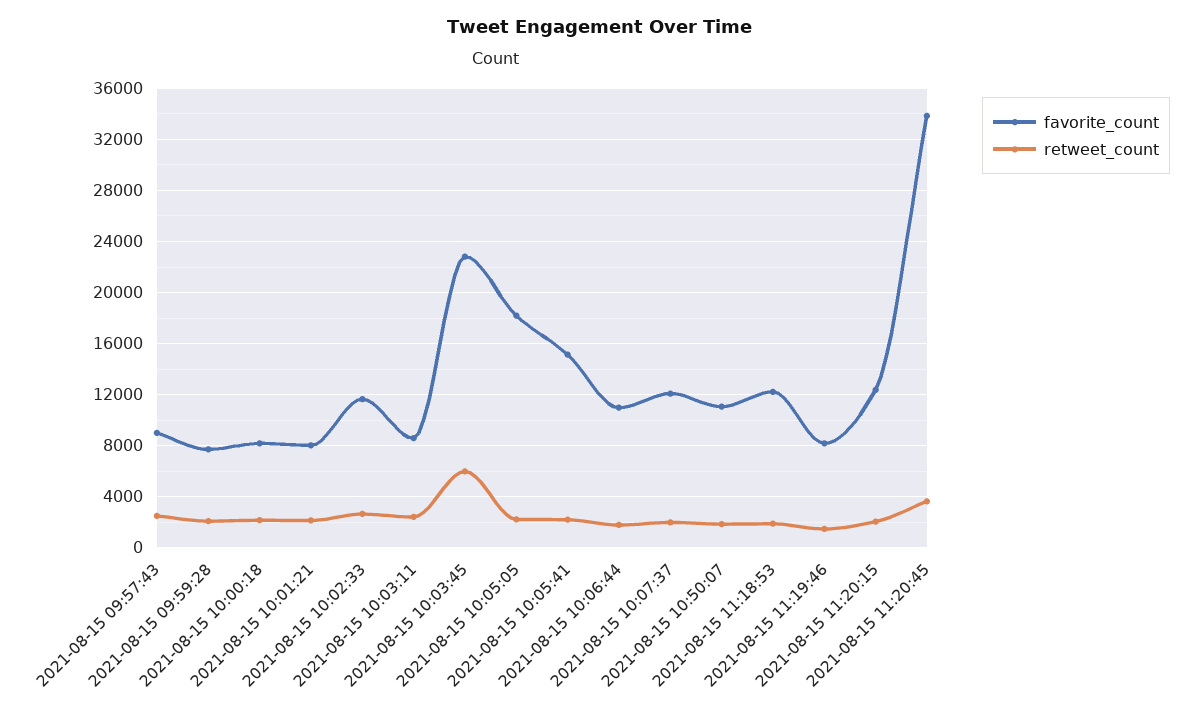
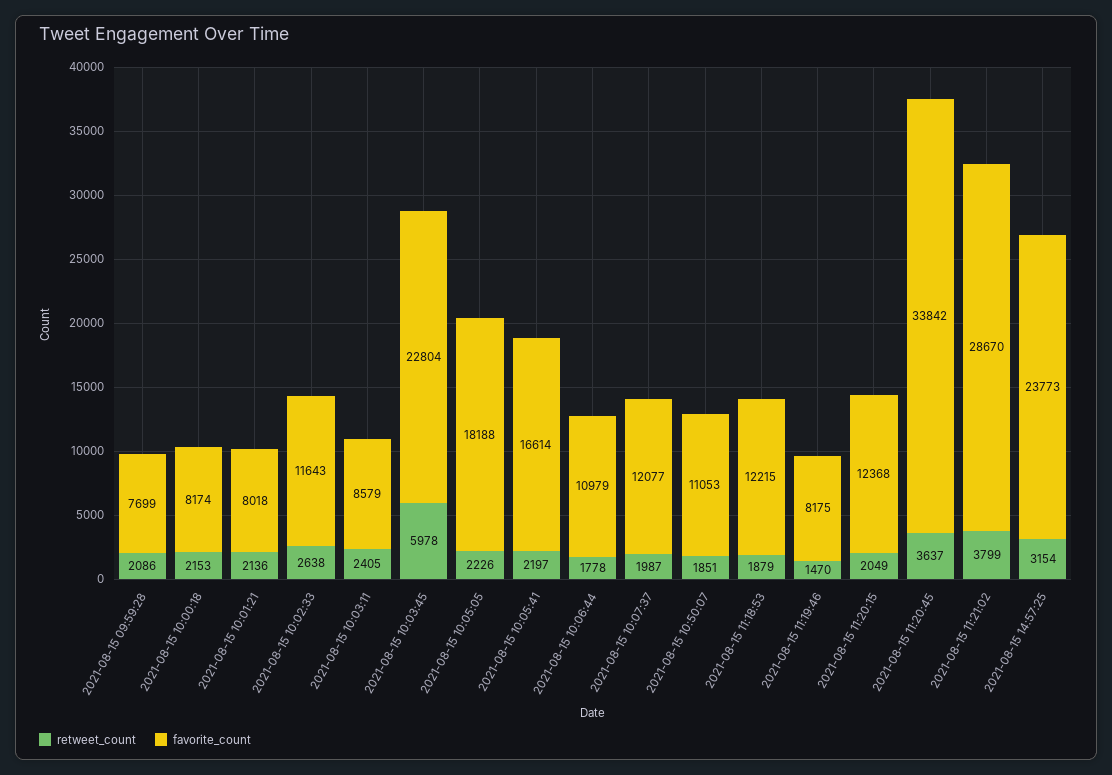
favorite_count, 2021-08-15 09:57:43: 9000 -> none
retweet_count, 2021-08-15 09:57:43: 2500 -> none
favorite_count, 2021-08-15 10:05:41: 15000 -> 16614
retweet_count, 2021-08-15 11:21:02: none -> 3799
favorite_count, 2021-08-15 11:21:02: none -> 28670
retweet_count, 2021-08-15 14:57:25: none -> 3154
favorite_count, 2021-08-15 14:57:25: none -> 23773

